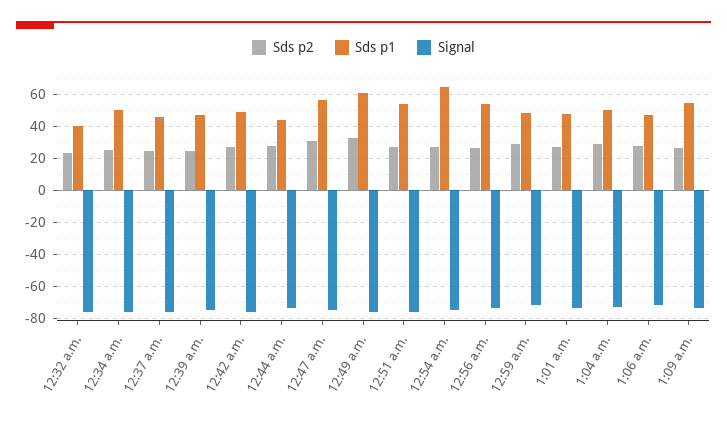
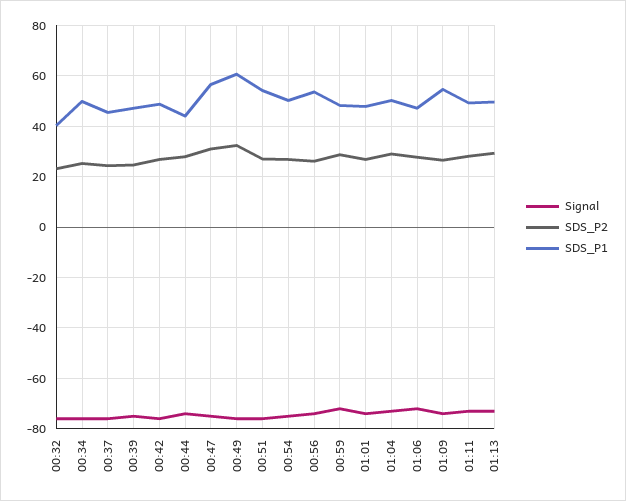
Sds p1, 12:54 a.m.: 65 -> 50
Signal, 01:11: none -> -72.5
Sds p2, 01:11: none -> 27.5
Sds p1, 01:11: none -> 50
Signal, 01:13: none -> -72.5
Sds p2, 01:13: none -> 30
Sds p1, 01:13: none -> 50

